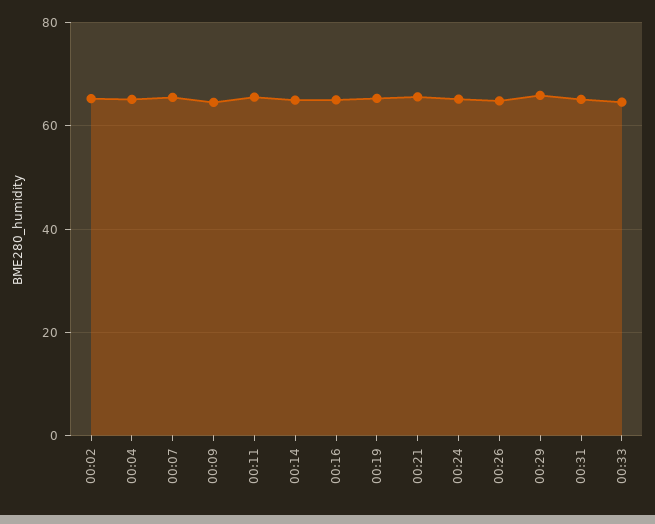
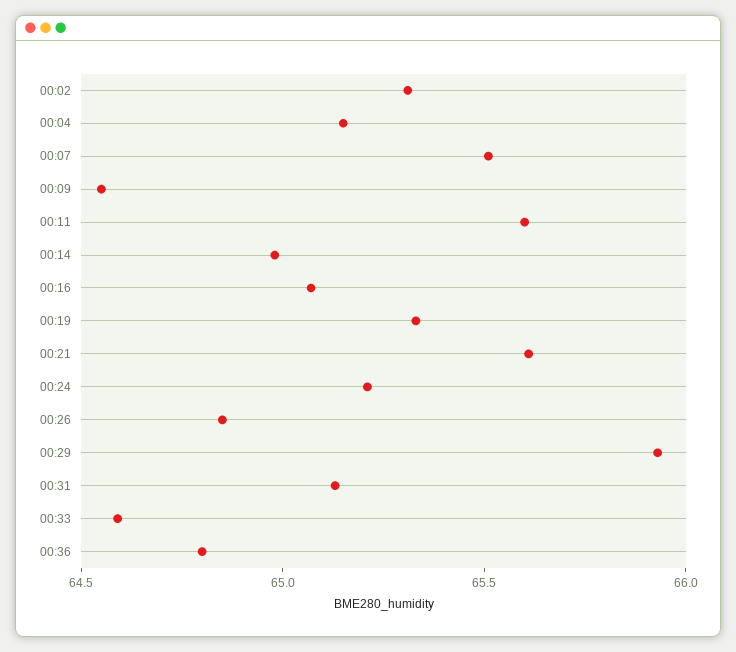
00:36: none -> 64.8

